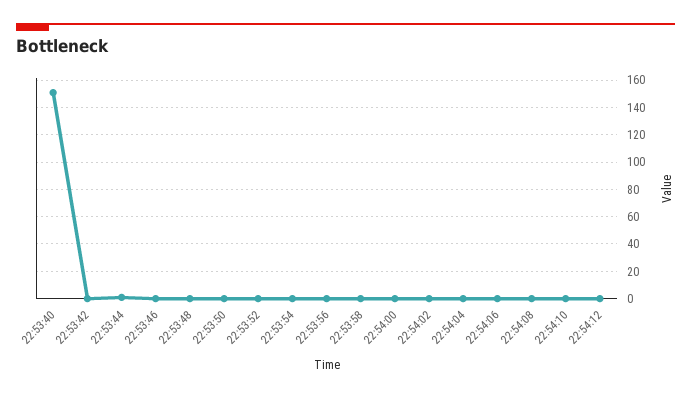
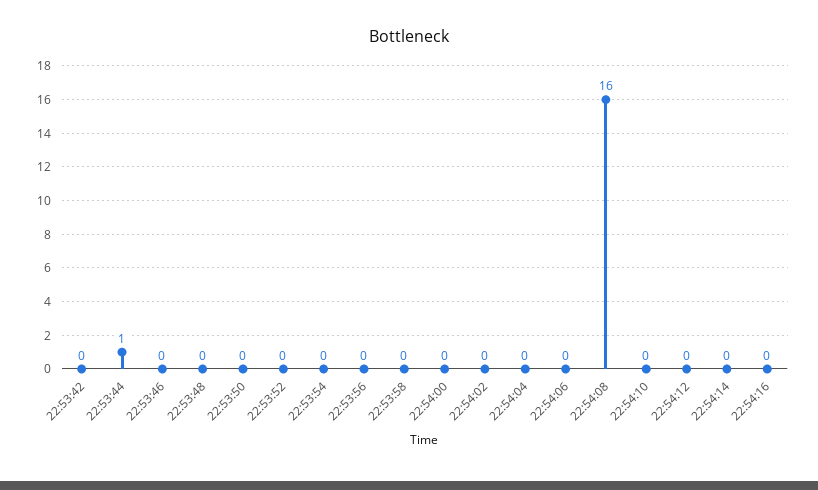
22:53:40: 150 -> none
22:54:08: 0 -> 16
22:54:14: none -> 0
22:54:16: none -> 0

